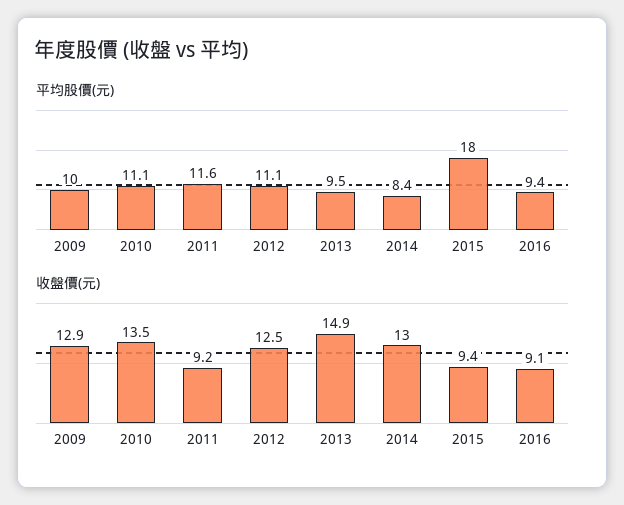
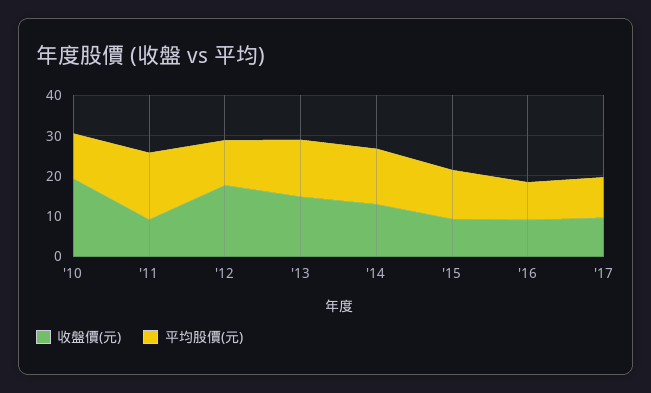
平均股價(元), 2009: 10 -> none
平均股價(元), 2011: 11.6 -> 16
平均股價(元), 2013: 9.5 -> 14
平均股價(元), 2014: 8.4 -> 14
平均股價(元), 2015: 18 -> 12
收盤價(元), 2009: 12.9 -> none
收盤價(元), 2010: 13.5 -> 20
收盤價(元), 2012: 12.5 -> 18
收盤價(元), '17: none -> 10
平均股價(元), '17: none -> 10

